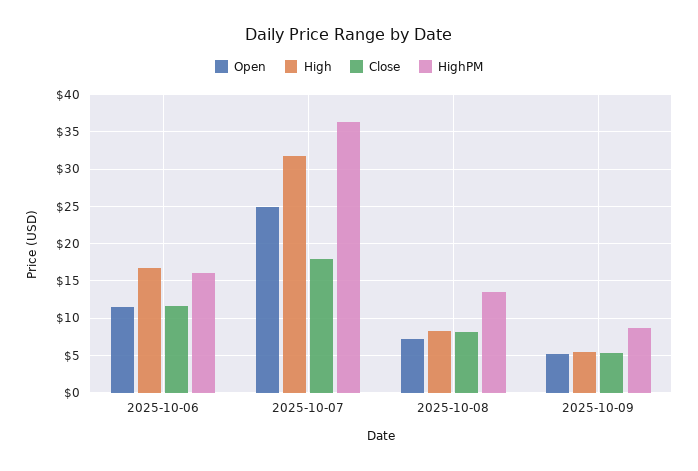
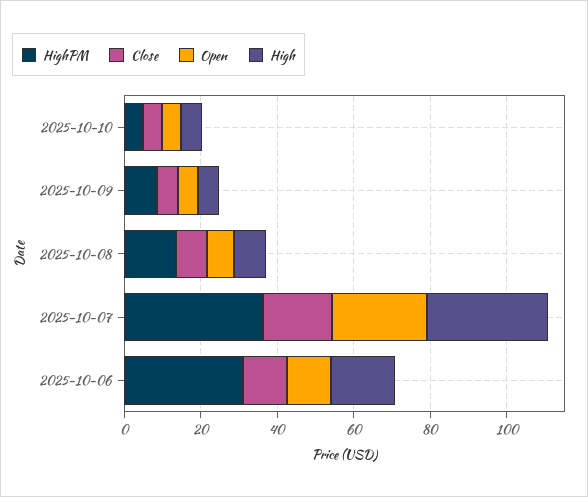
HighPM, 2025-10-06: 16 -> 30
HighPM, 2025-10-10: none -> 5
Close, 2025-10-10: none -> 5
Open, 2025-10-10: none -> 5
High, 2025-10-10: none -> 5

